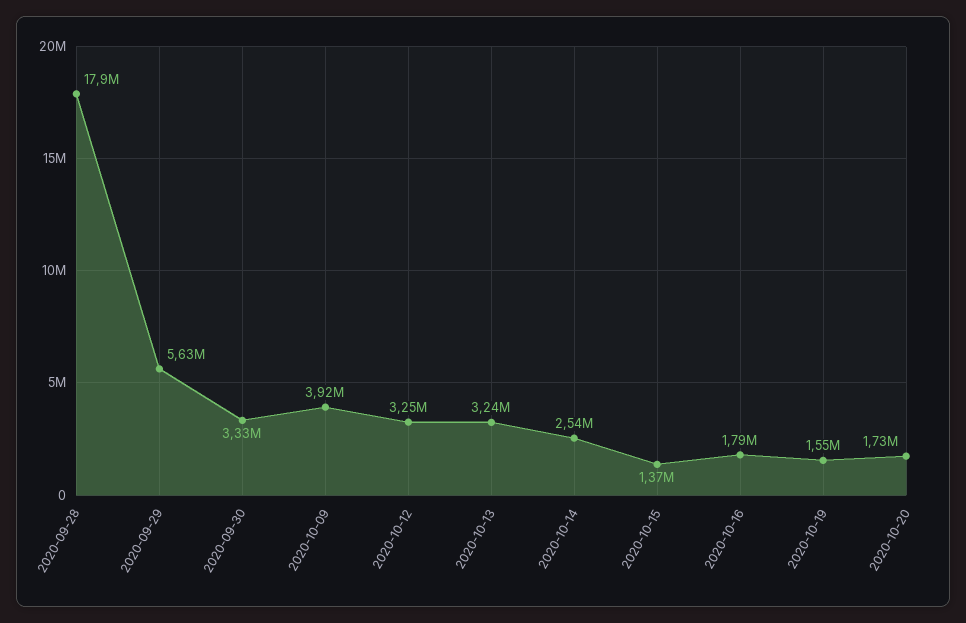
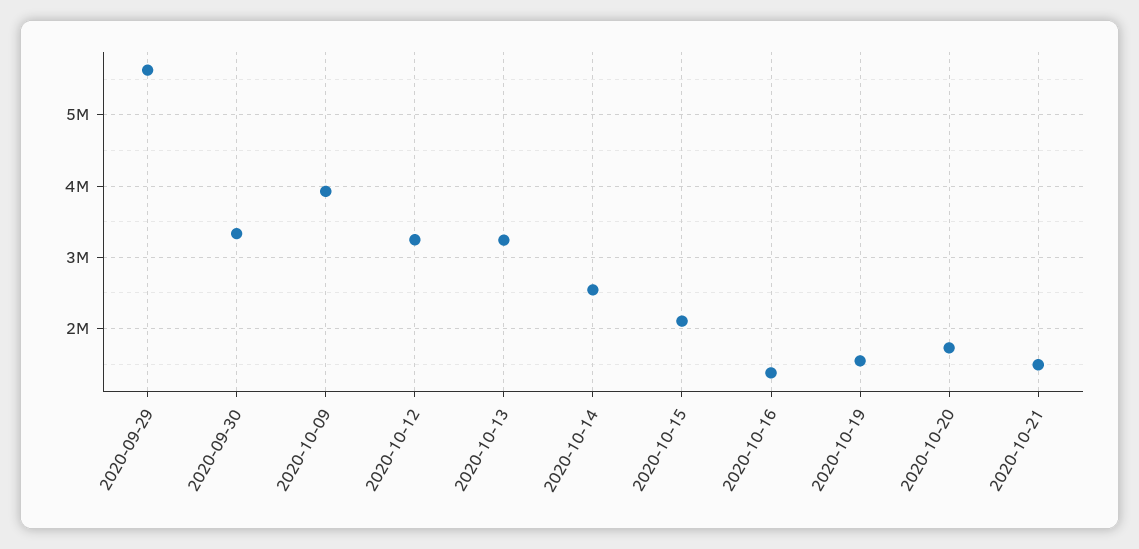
2020-09-28: 17900000 -> none
2020-10-15: 1370000 -> 2100000
2020-10-16: 1790000 -> 1400000
2020-10-21: none -> 1500000

